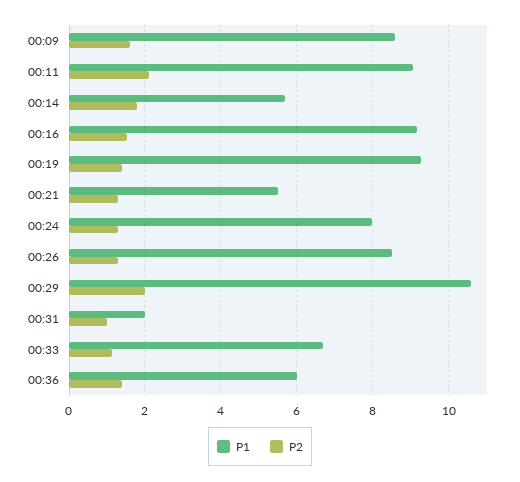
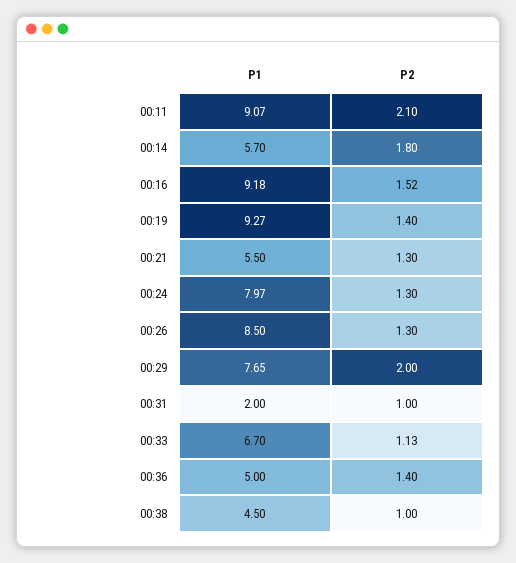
P1, 00:09: 8.6 -> none
P2, 00:09: 1.6 -> none
P1, 00:29: 10.6 -> 7.65
P1, 00:36: 6 -> 5
P1, 00:38: none -> 4.5
P2, 00:38: none -> 1

